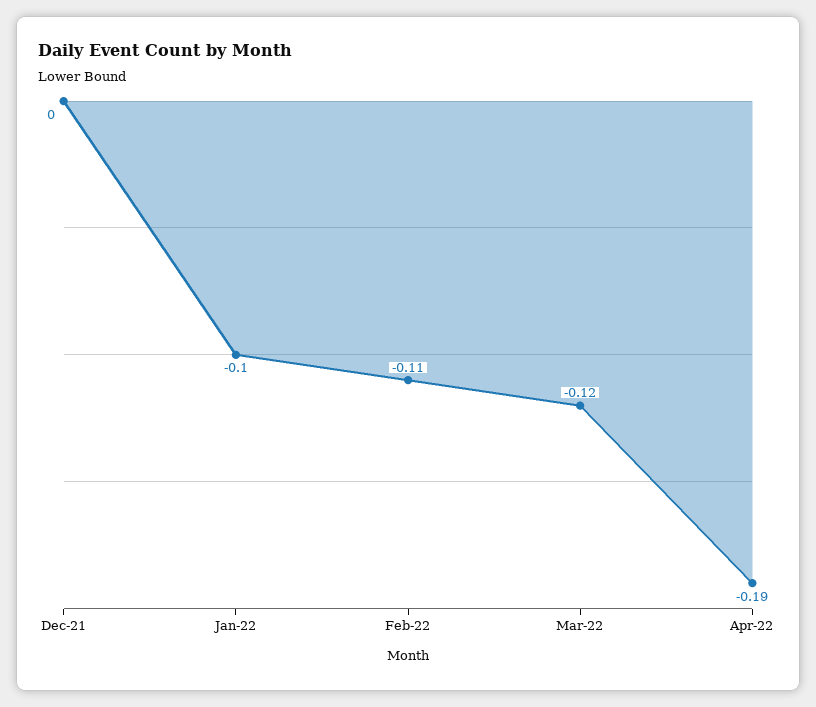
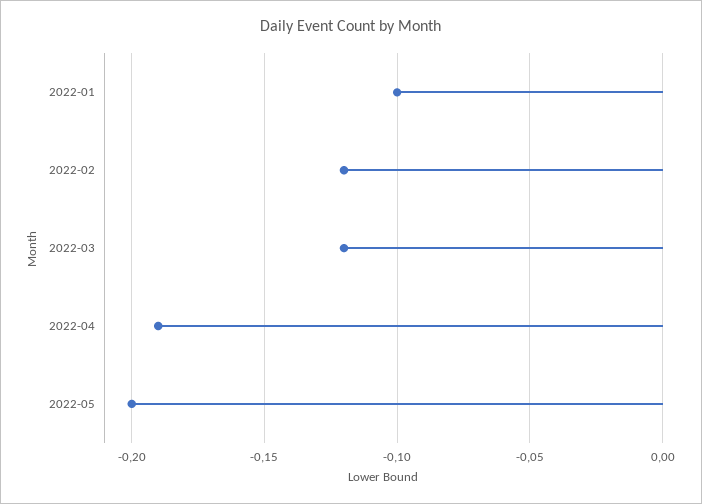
Dec-21: 0 -> none
Feb-22: -0.11 -> -0.12
2022-05: none -> -0.2

